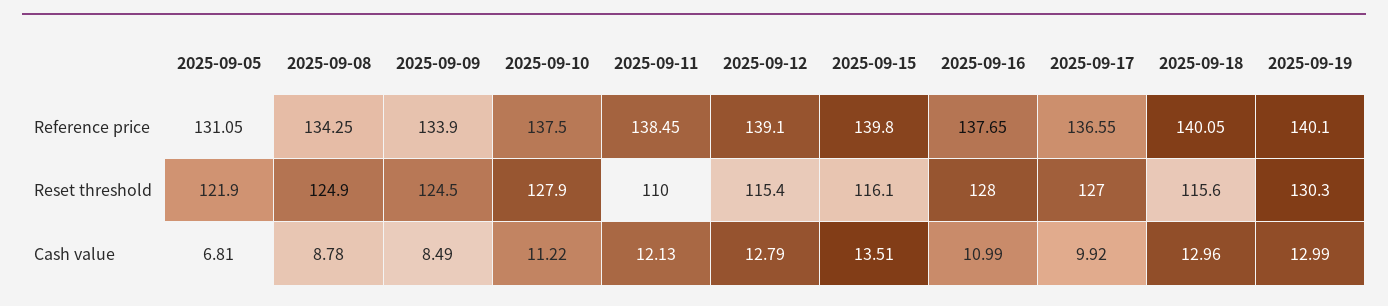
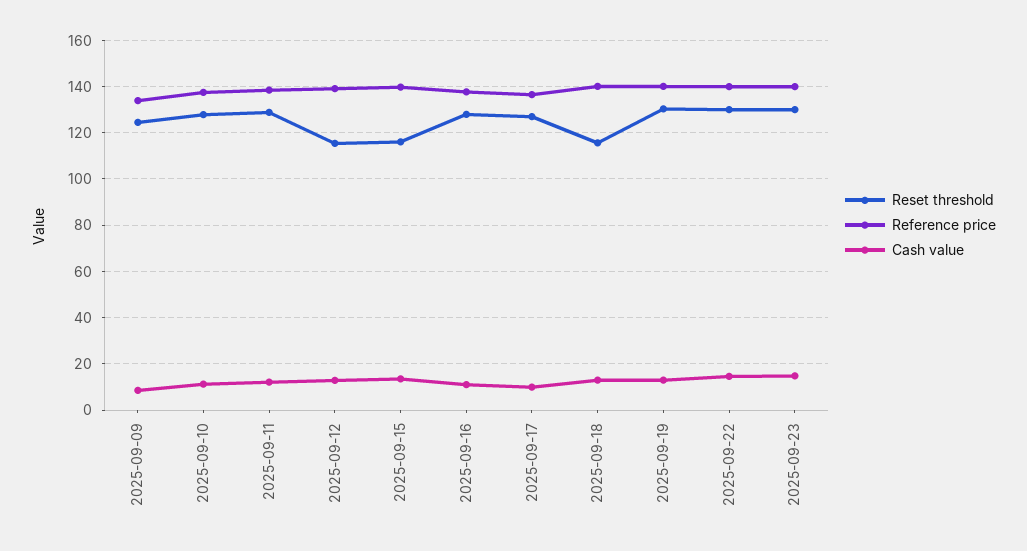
Reference price, 2025-09-05: 131.05 -> none
Reference price, 2025-09-08: 134.25 -> none
Reset threshold, 2025-09-05: 121.9 -> none
Reset threshold, 2025-09-08: 124.9 -> none
Reset threshold, 2025-09-11: 110 -> 130
Cash value, 2025-09-05: 6.81 -> none
Cash value, 2025-09-08: 8.78 -> none
Reset threshold, 2025-09-22: none -> 130
Reference price, 2025-09-22: none -> 140
Cash value, 2025-09-22: none -> 15
Reset threshold, 2025-09-23: none -> 130
Reference price, 2025-09-23: none -> 140
Cash value, 2025-09-23: none -> 15

